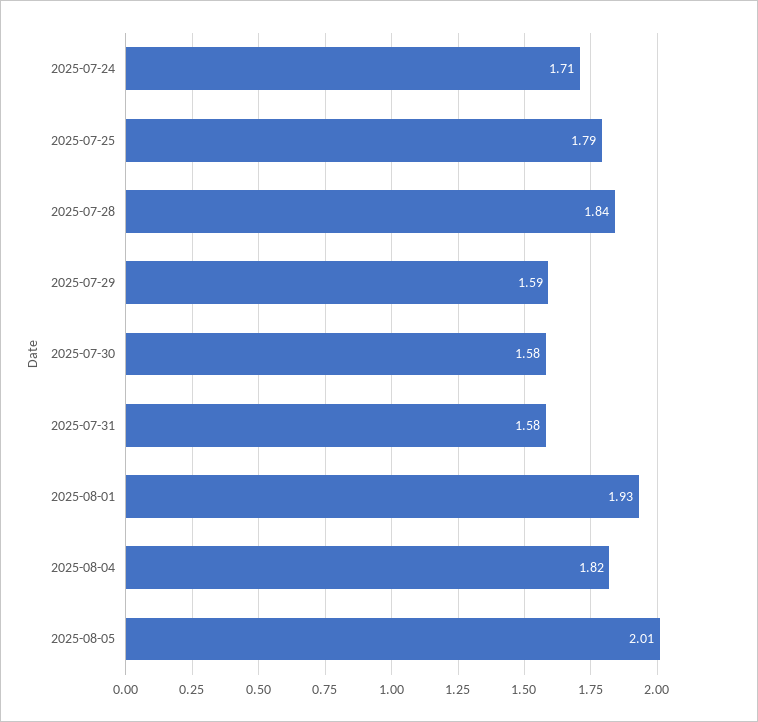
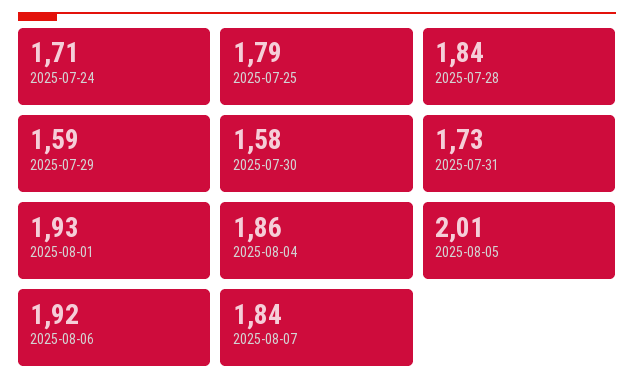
2025-07-31: 1.58 -> 1.73
2025-08-04: 1.82 -> 1.86
2025-08-06: none -> 1.92
2025-08-07: none -> 1.84

